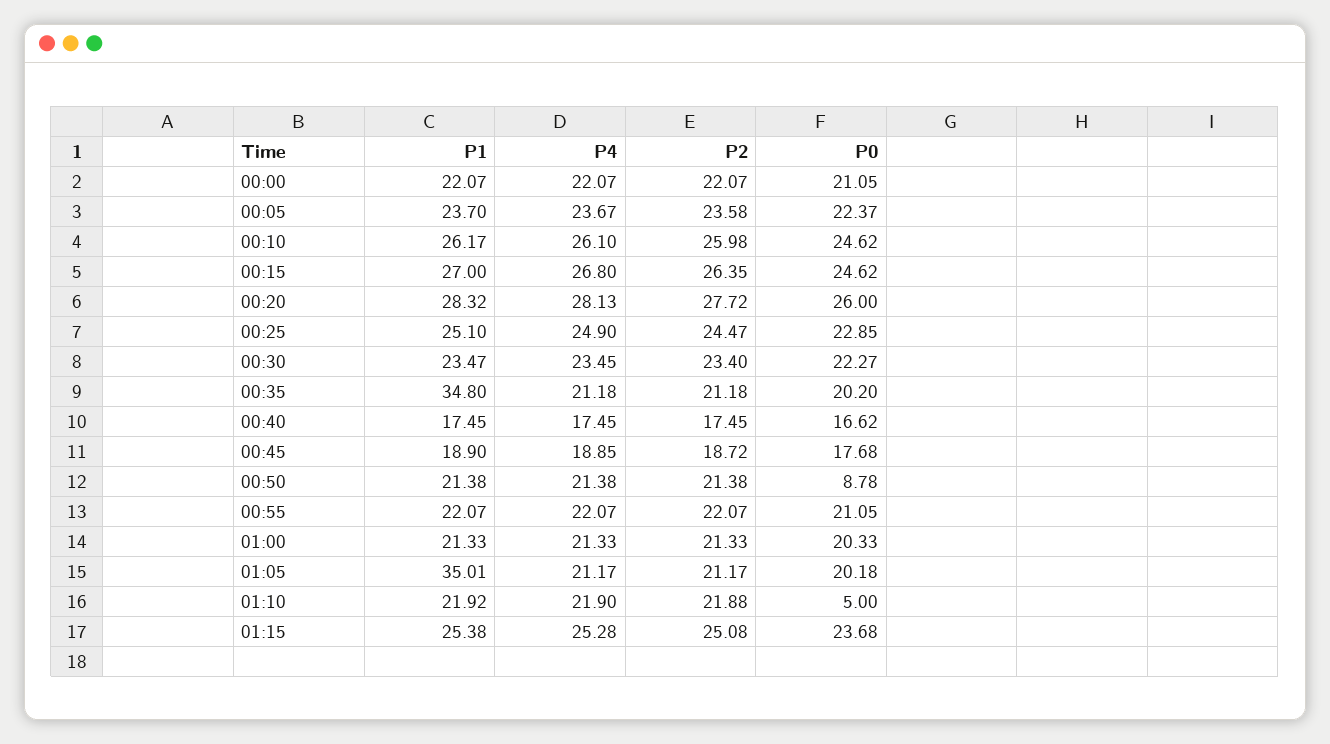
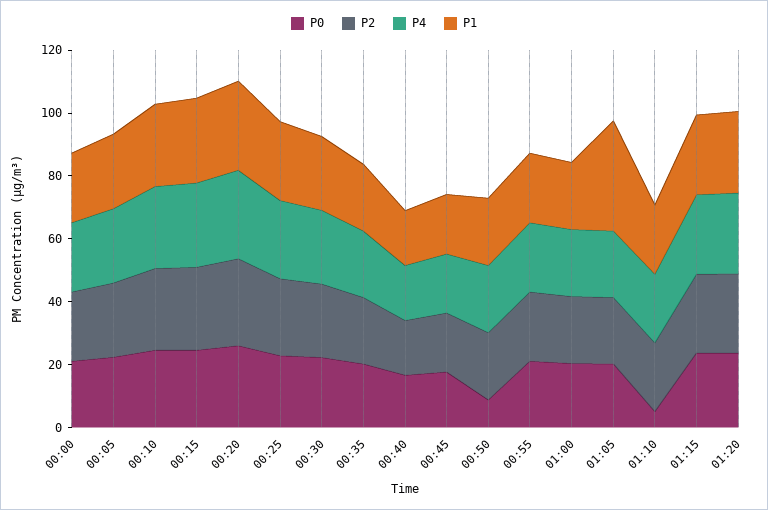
P1, 00:35: 34.8 -> 20
P0, 01:20: none -> 25
P2, 01:20: none -> 25
P4, 01:20: none -> 25
P1, 01:20: none -> 25

